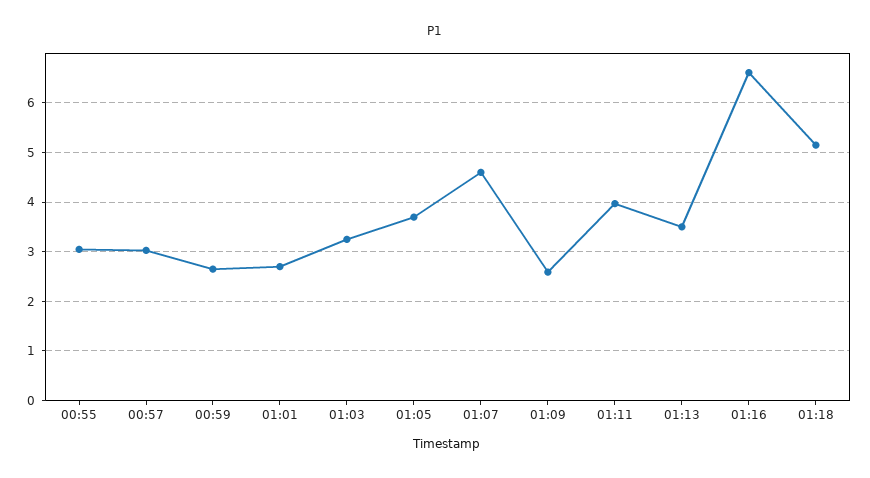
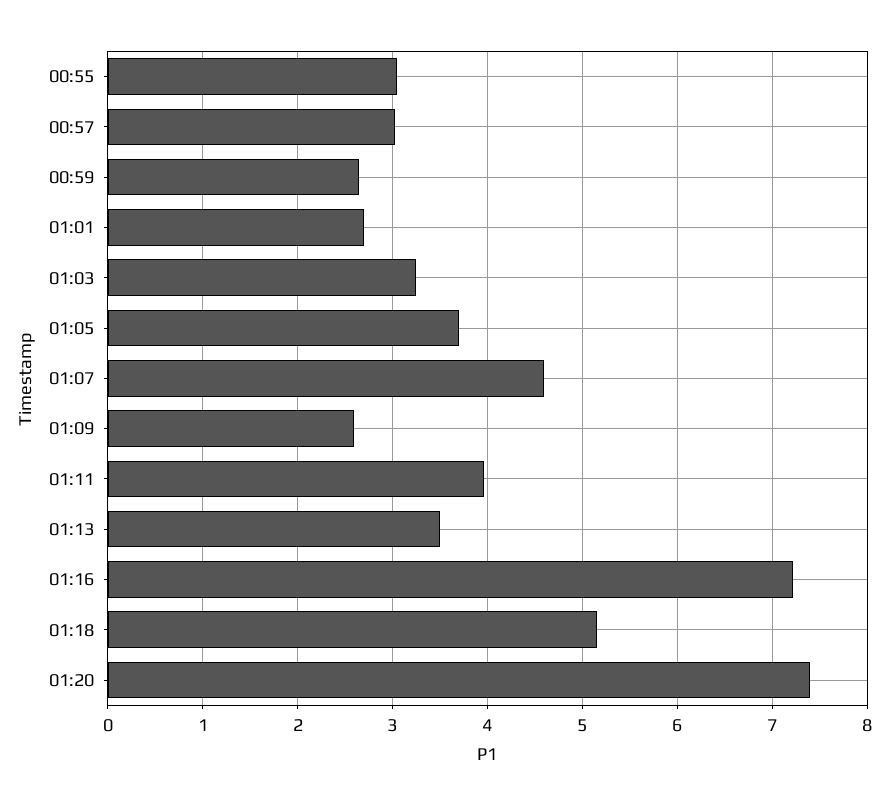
01:16: 6.6 -> 7.2
01:20: none -> 7.4

